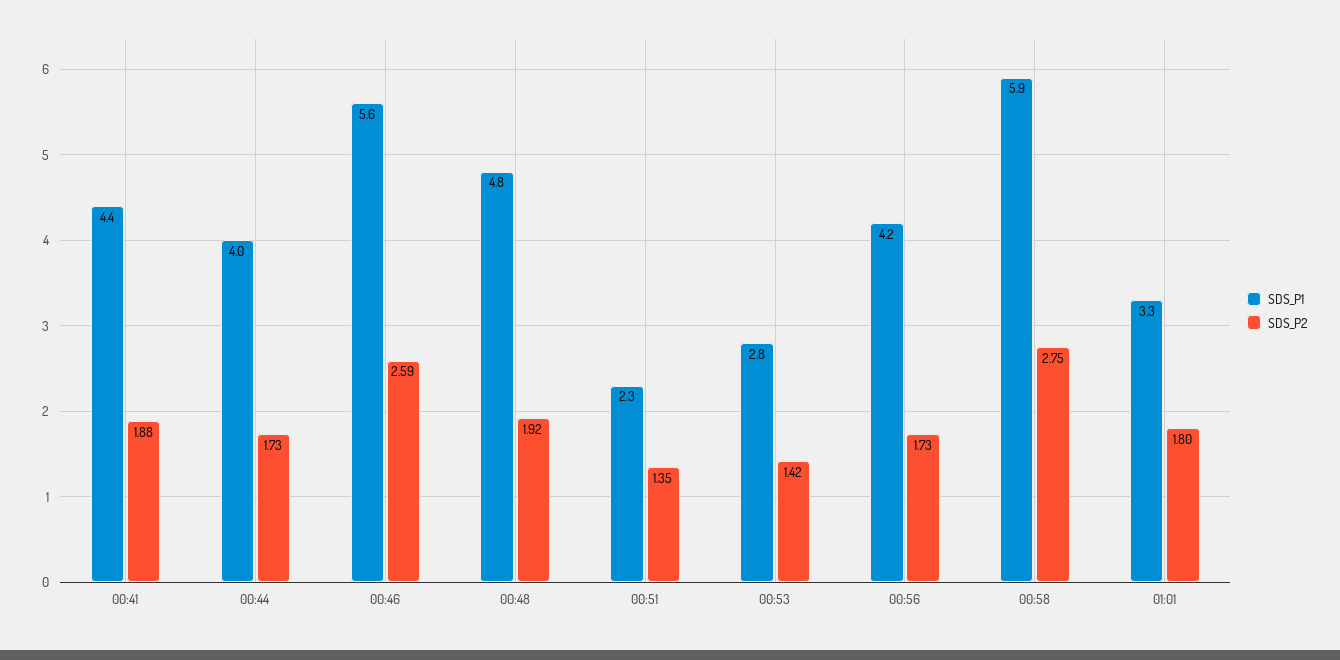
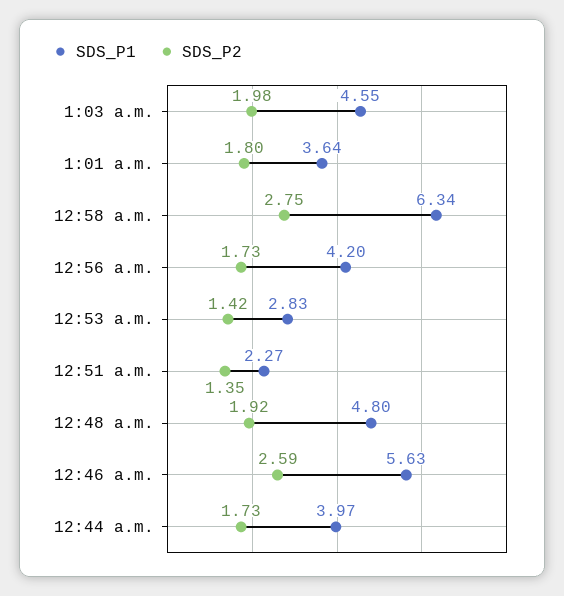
SDS_P1, 00:41: 4.4 -> none
SDS_P2, 00:41: 1.88 -> none
SDS_P1, 00:58: 5.9 -> 6.34
SDS_P1, 01:01: 3.3 -> 3.64
SDS_P1, 1:03 a.m.: none -> 4.55
SDS_P2, 1:03 a.m.: none -> 1.98

